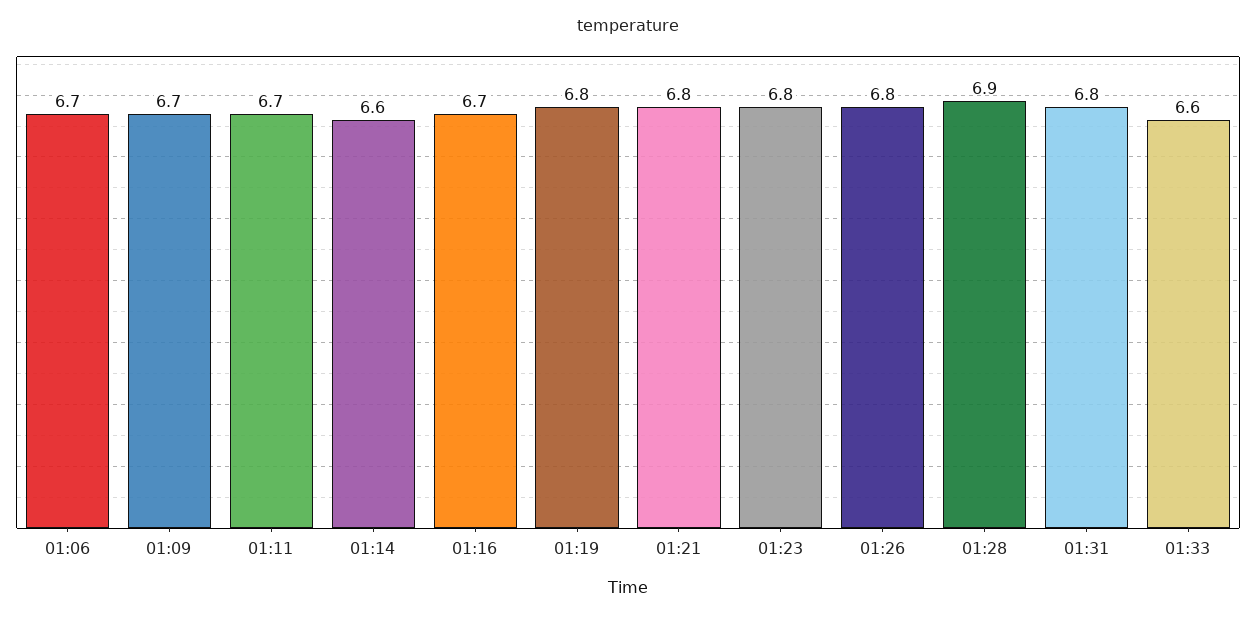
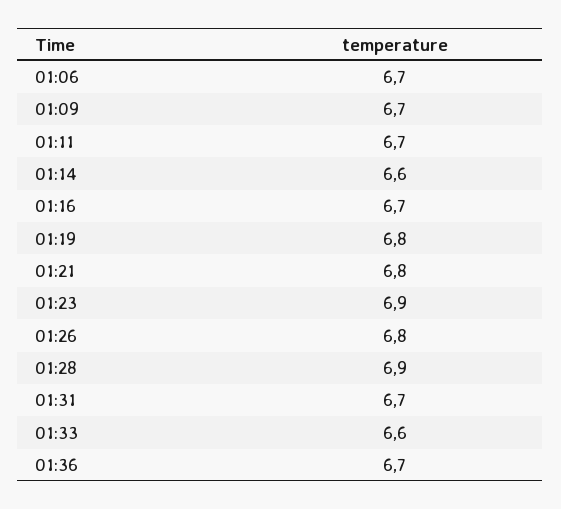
01:23: 6.8 -> 6.9
01:31: 6.8 -> 6.7
01:36: none -> 6.7

